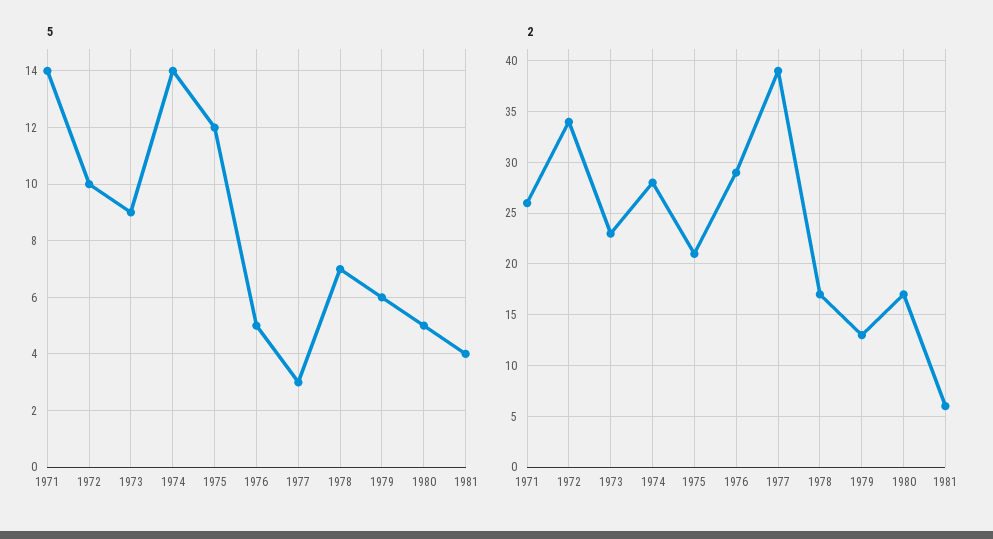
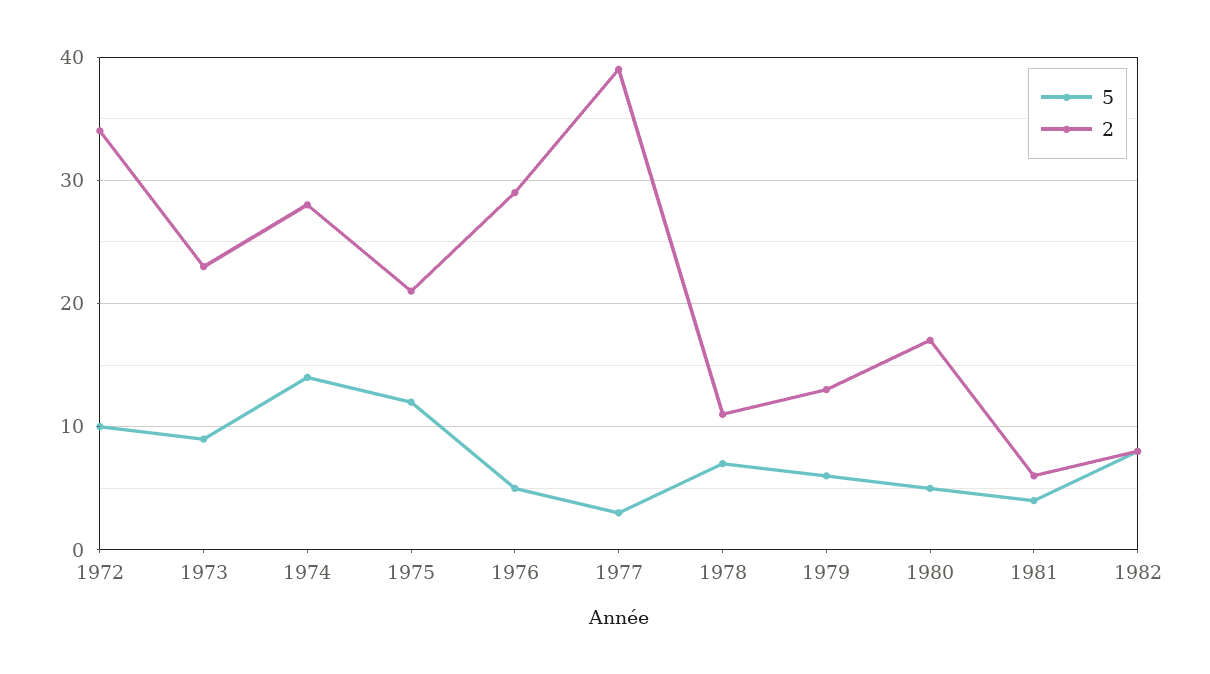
5, 1971: 14 -> none
2, 1971: 26 -> none
2, 1978: 17 -> 11
5, 1982: none -> 8
2, 1982: none -> 8

